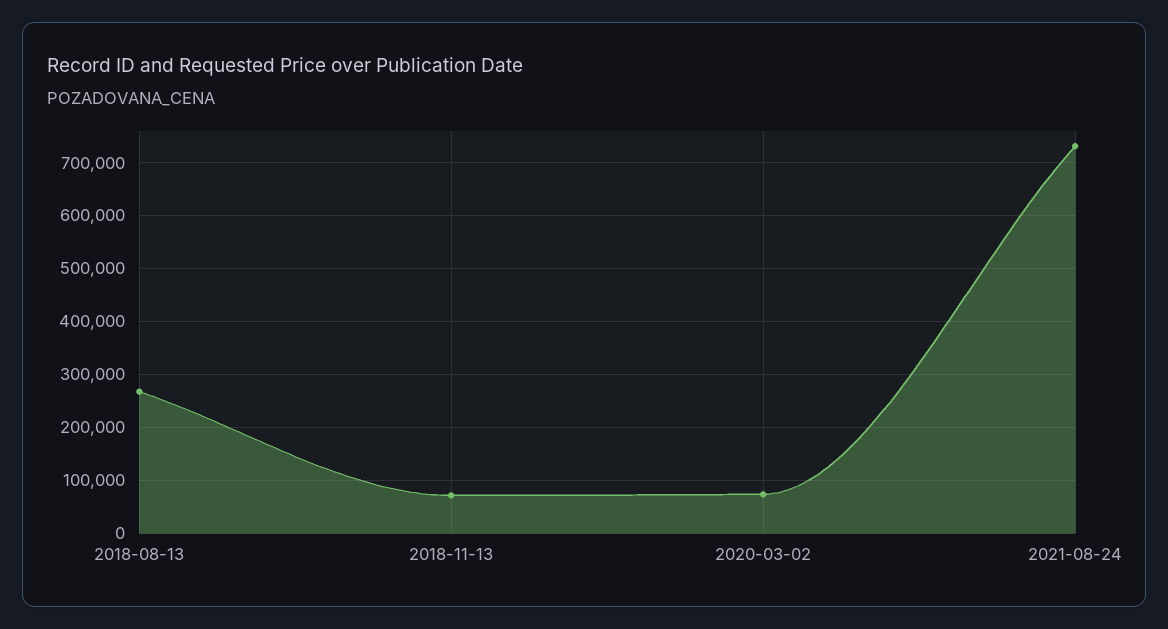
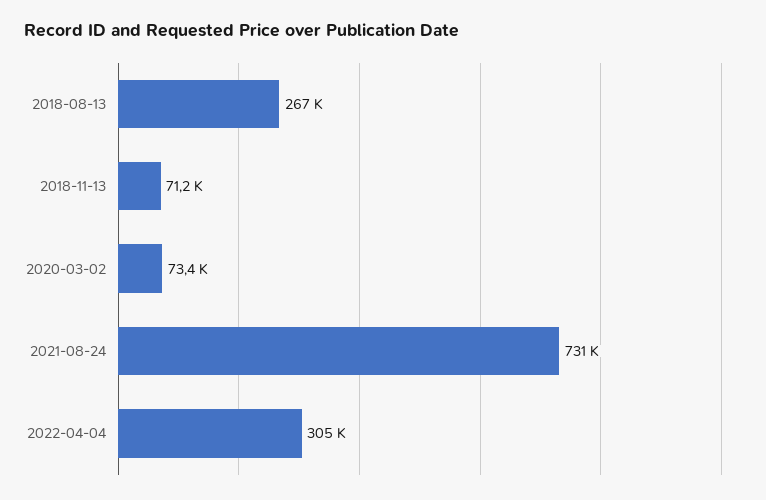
2022-04-04: none -> 305000

